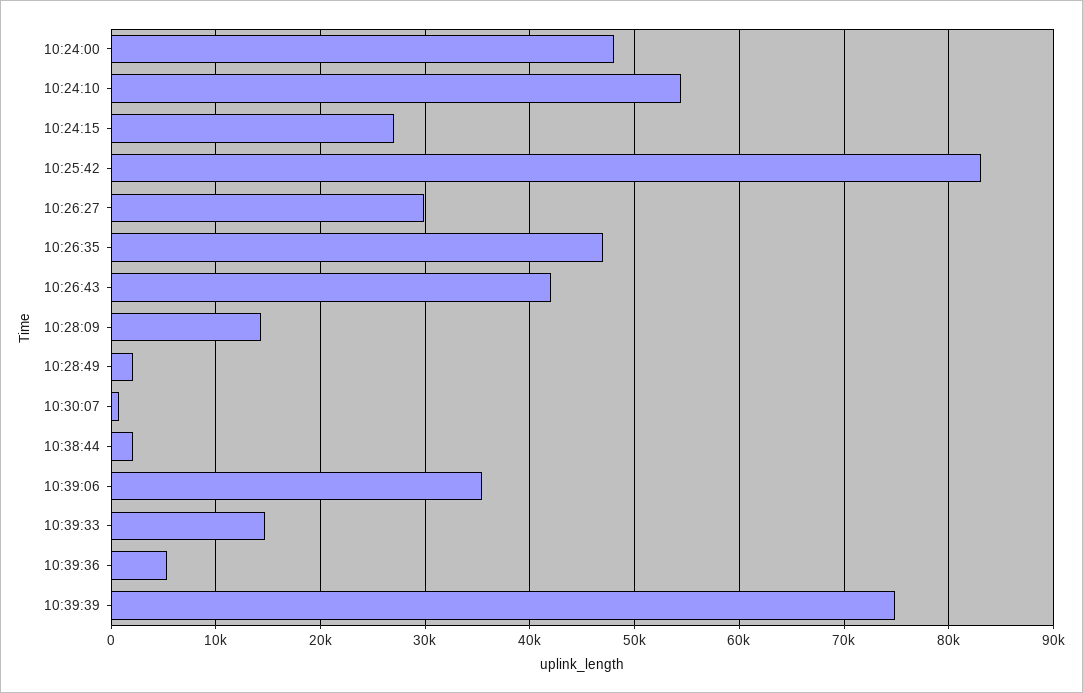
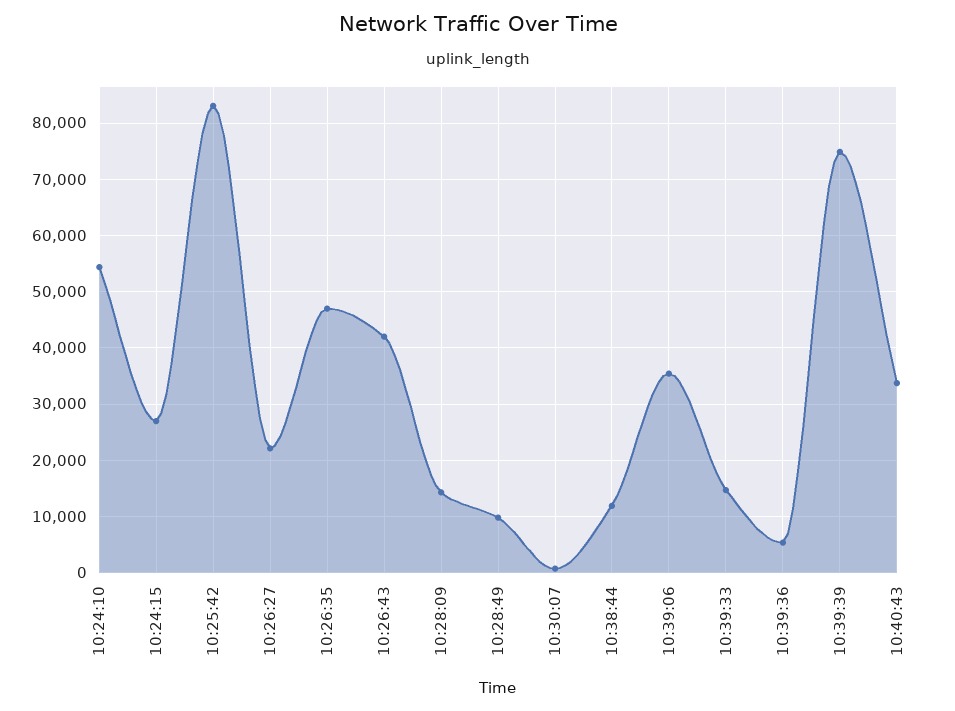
10:24:00: 48000 -> none
10:26:27: 30000 -> 22000
10:28:49: 2000 -> 10000
10:38:44: 2000 -> 12000
10:40:43: none -> 34000

